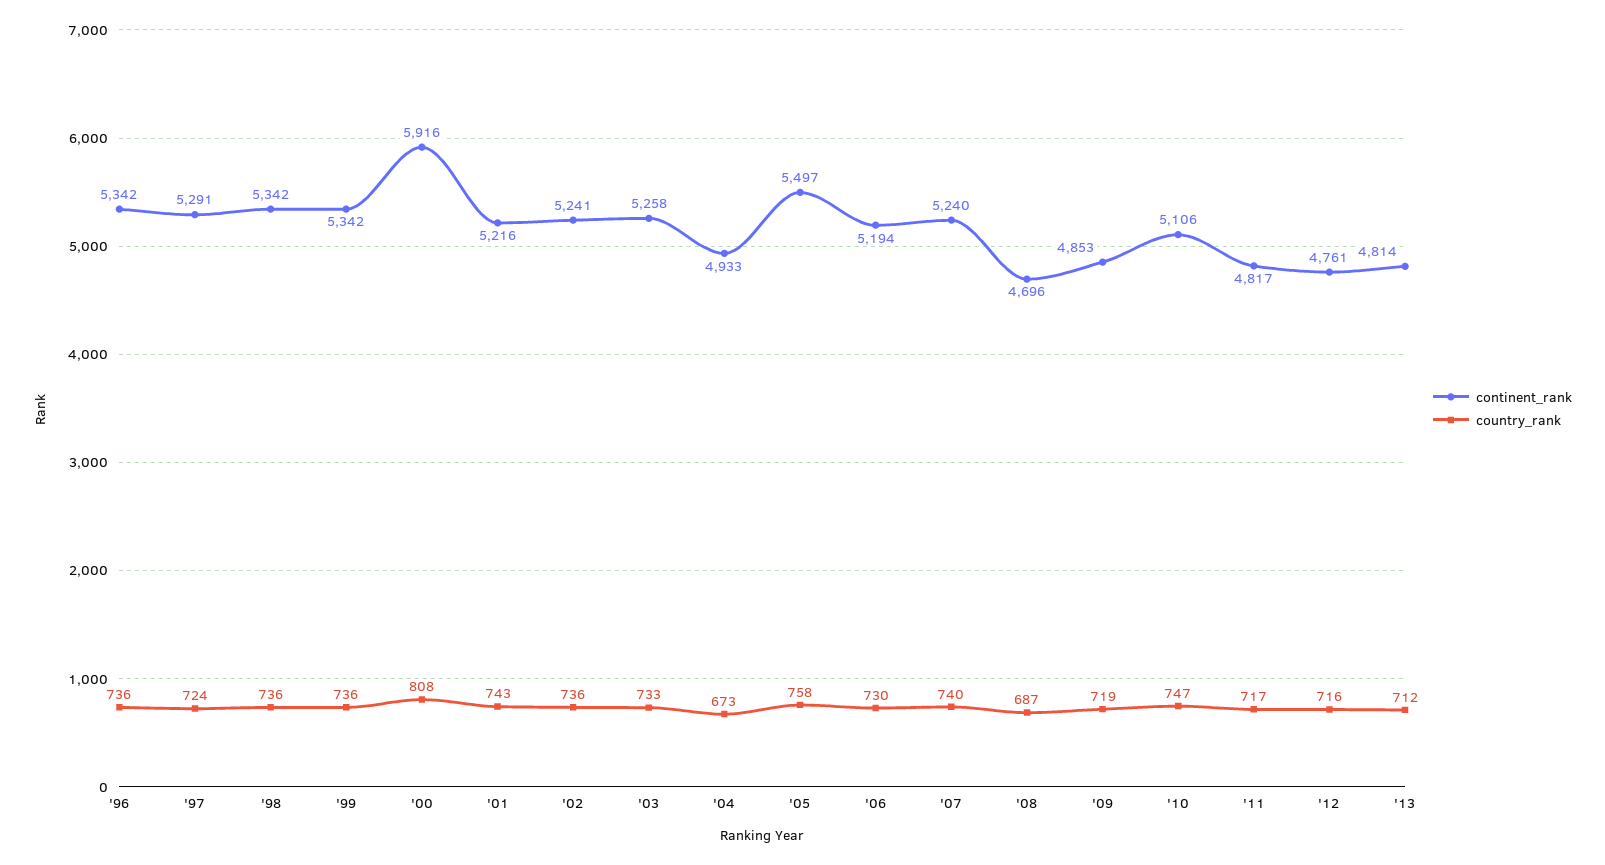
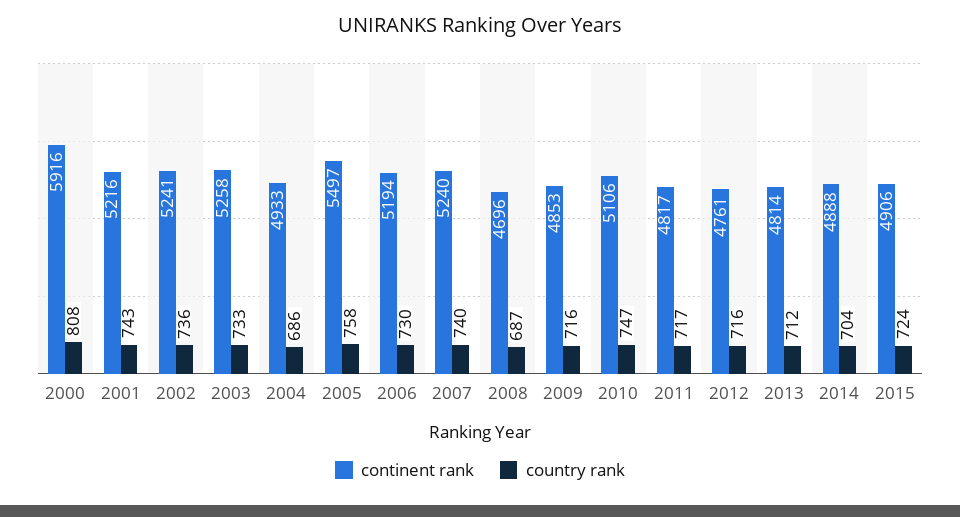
continent_rank, '96: 5342 -> none
country_rank, '96: 736 -> none
continent_rank, '97: 5291 -> none
country_rank, '97: 724 -> none
continent_rank, '98: 5342 -> none
country_rank, '98: 736 -> none
continent_rank, '99: 5342 -> none
country_rank, '99: 736 -> none
country_rank, '04: 673 -> 686
country_rank, '09: 719 -> 716
continent_rank, 2014: none -> 4888
country_rank, 2014: none -> 704
continent_rank, 2015: none -> 4906
country_rank, 2015: none -> 724

